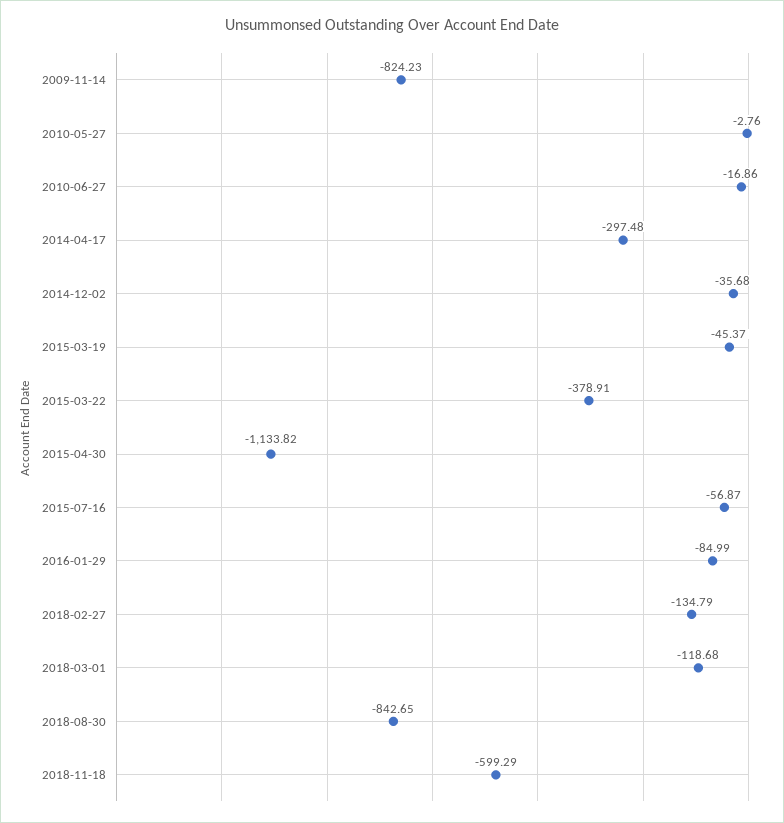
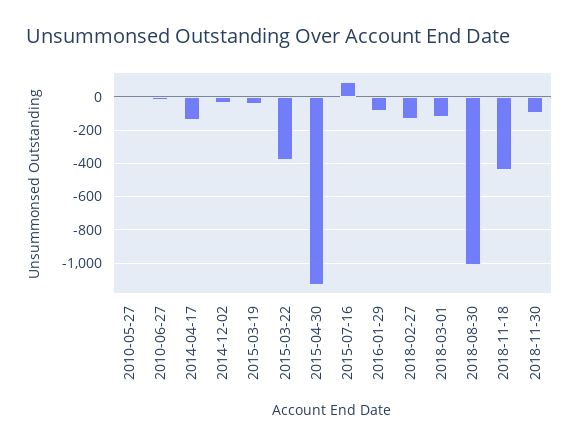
2009-11-14: -824.23 -> none
2014-04-17: -297.48 -> -150
2015-07-16: -56.87 -> 100
2018-08-30: -842.65 -> -1000
2018-11-18: -599.29 -> -450
2018-11-30: none -> -100

